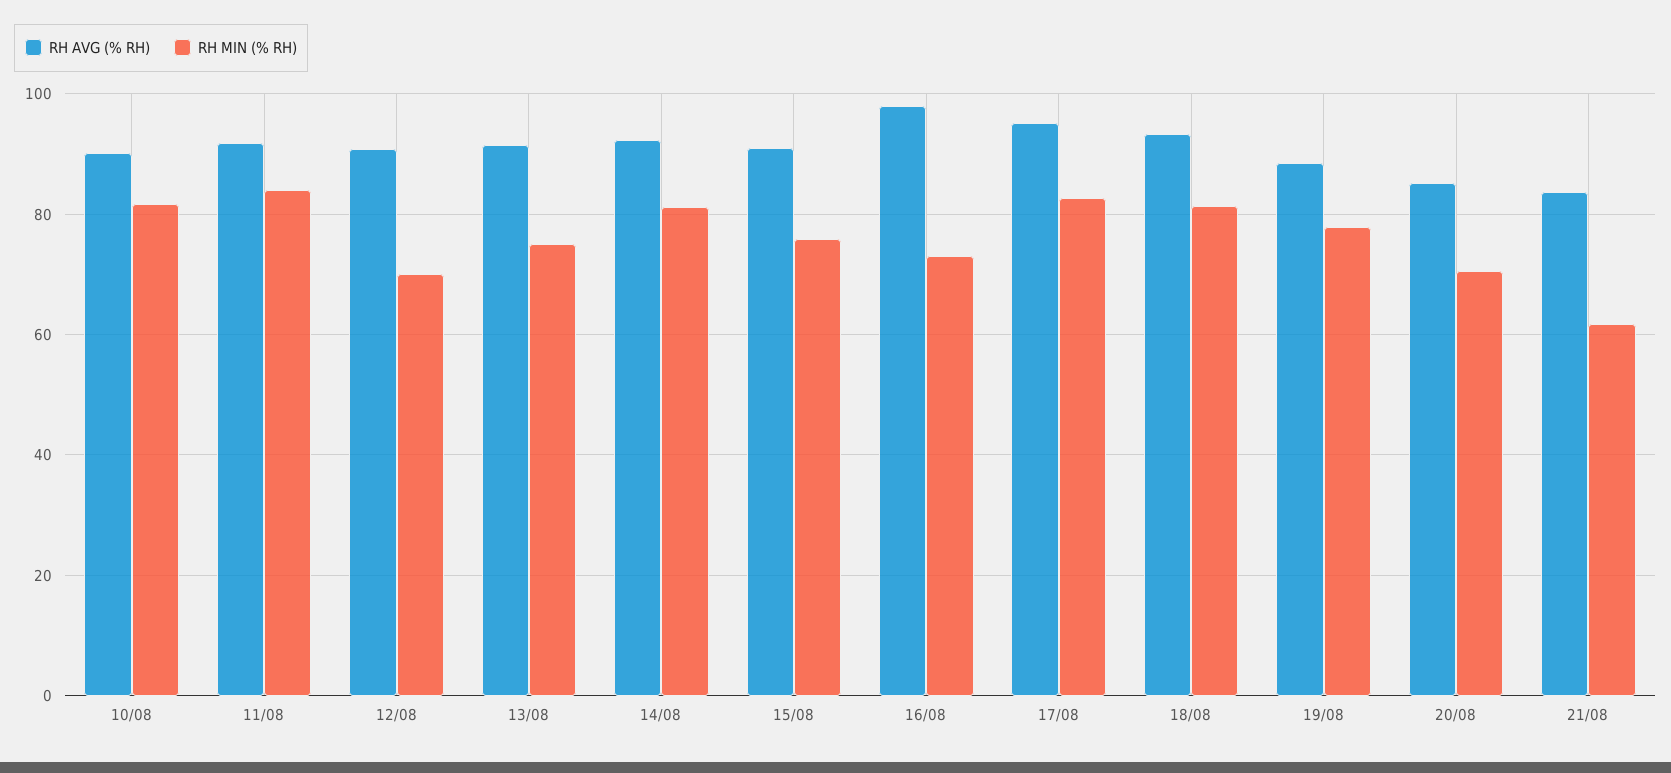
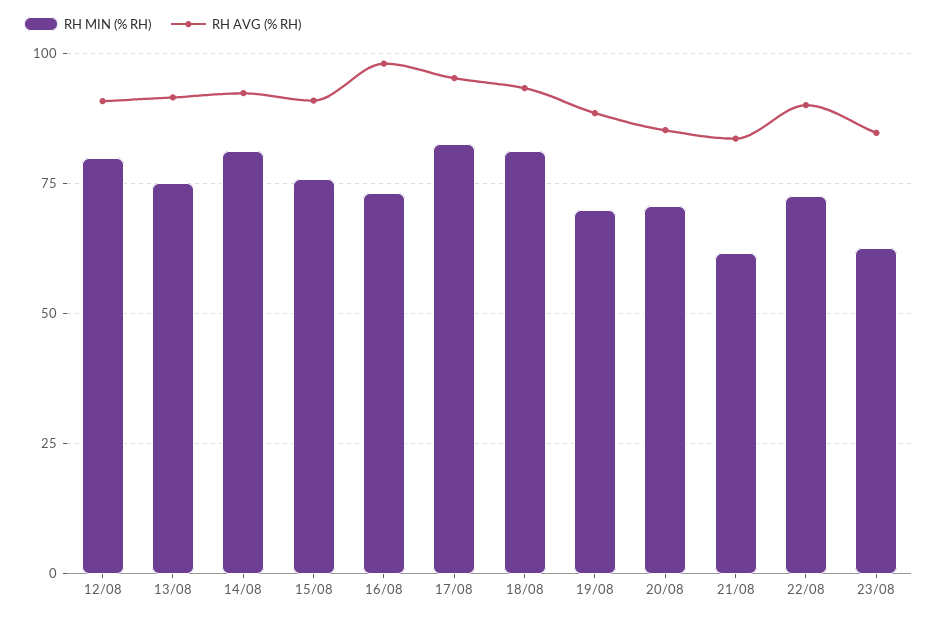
RH AVG (% RH), 10/08: 90 -> none
RH MIN (% RH), 10/08: 82 -> none
RH AVG (% RH), 11/08: 92 -> none
RH MIN (% RH), 11/08: 84 -> none
RH MIN (% RH), 12/08: 70 -> 80
RH MIN (% RH), 19/08: 78 -> 70
RH MIN (% RH), 22/08: none -> 72.5
RH AVG (% RH), 22/08: none -> 90
RH MIN (% RH), 23/08: none -> 62.5
RH AVG (% RH), 23/08: none -> 85

